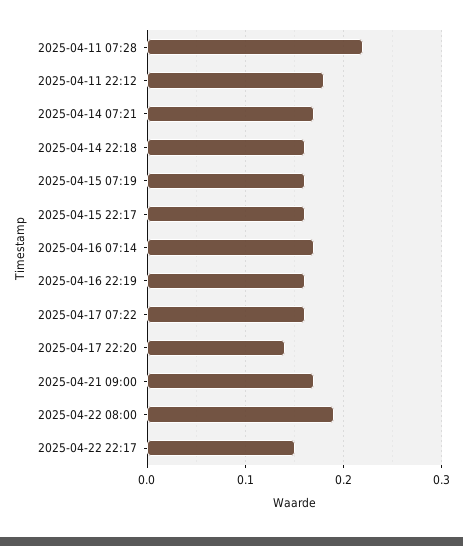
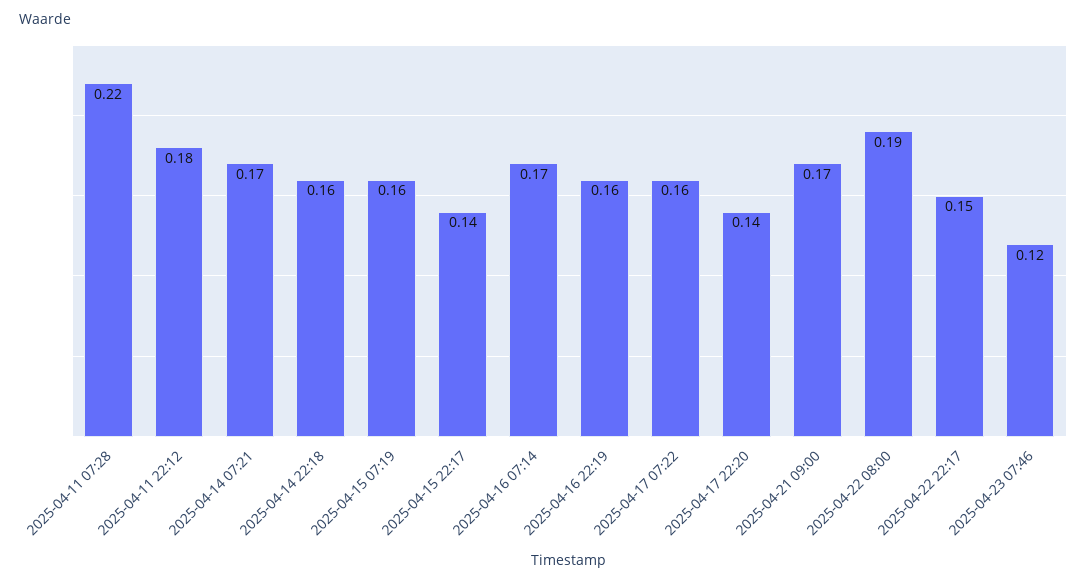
2025-04-15 22:17: 0.16 -> 0.14
2025-04-23 07:46: none -> 0.12

